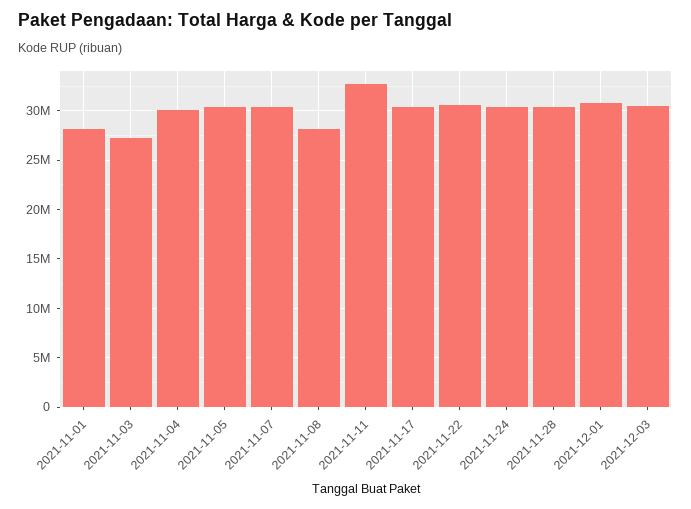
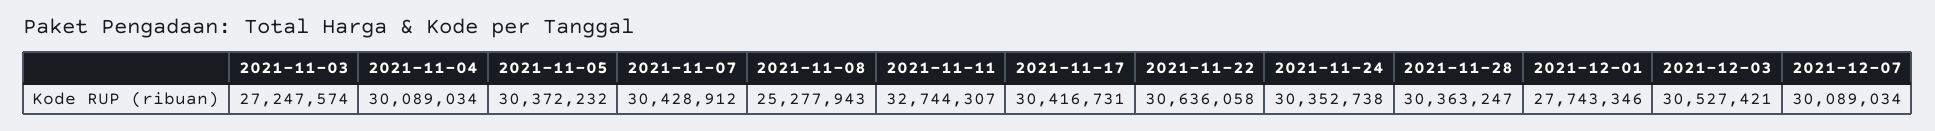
2021-11-01: 28000000 -> none
2021-11-08: 28000000 -> 25277943
2021-12-01: 31000000 -> 27743346
2021-12-07: none -> 30089034

